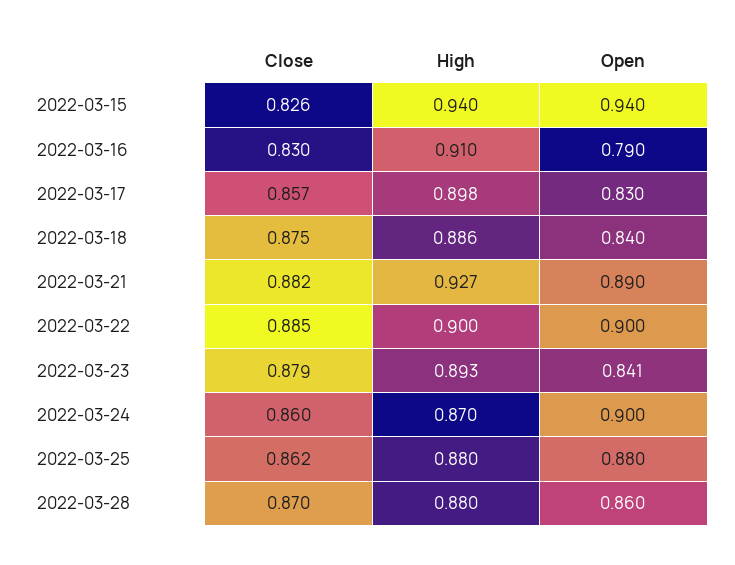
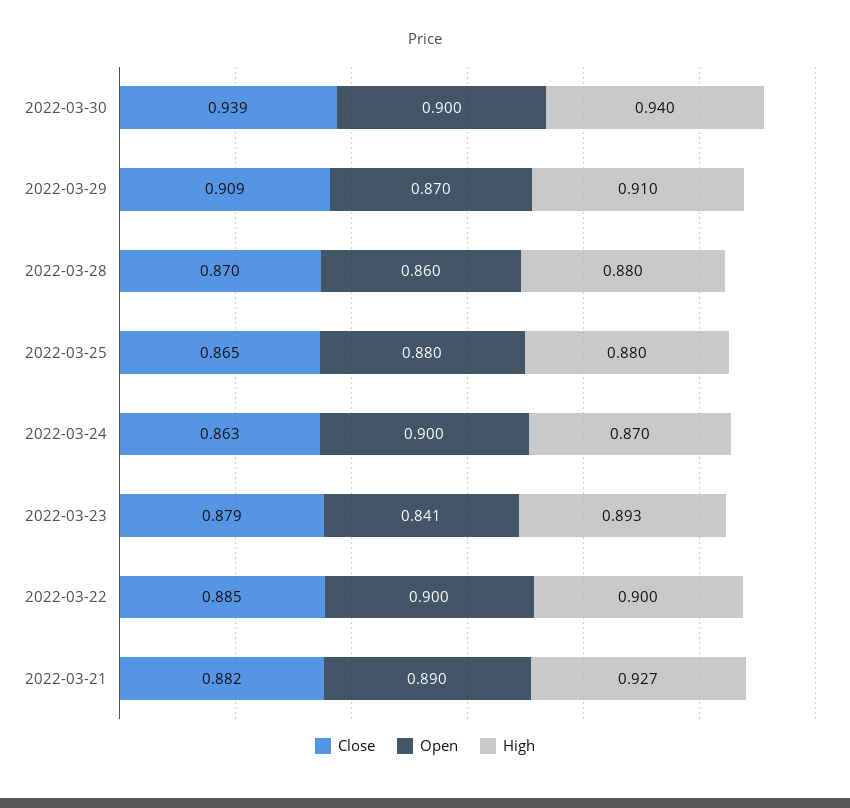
Close, 2022-03-15: 0.826 -> none
High, 2022-03-15: 0.94 -> none
Open, 2022-03-15: 0.94 -> none
Close, 2022-03-16: 0.83 -> none
High, 2022-03-16: 0.91 -> none
Open, 2022-03-16: 0.79 -> none
Close, 2022-03-17: 0.857 -> none
High, 2022-03-17: 0.898 -> none
Open, 2022-03-17: 0.83 -> none
Close, 2022-03-18: 0.875 -> none
High, 2022-03-18: 0.886 -> none
Open, 2022-03-18: 0.84 -> none
Close, 2022-03-24: 0.86 -> 0.863
Close, 2022-03-25: 0.862 -> 0.865
Close, 2022-03-30: none -> 0.939
Open, 2022-03-30: none -> 0.9
High, 2022-03-30: none -> 0.94
Close, 2022-03-29: none -> 0.909
Open, 2022-03-29: none -> 0.87
High, 2022-03-29: none -> 0.91

